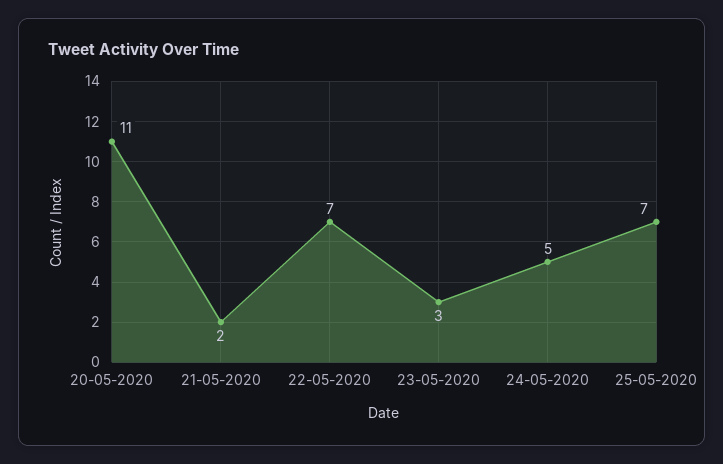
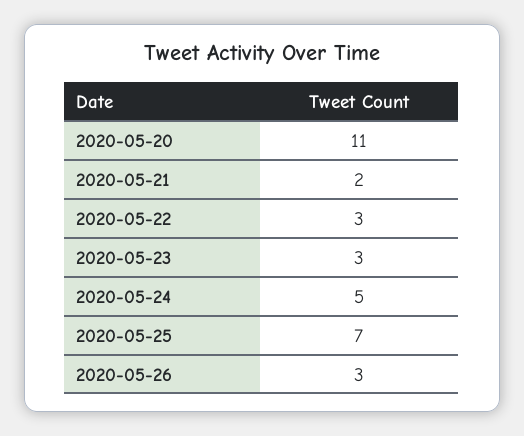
22-05-2020: 7 -> 3
2020-05-26: none -> 3

